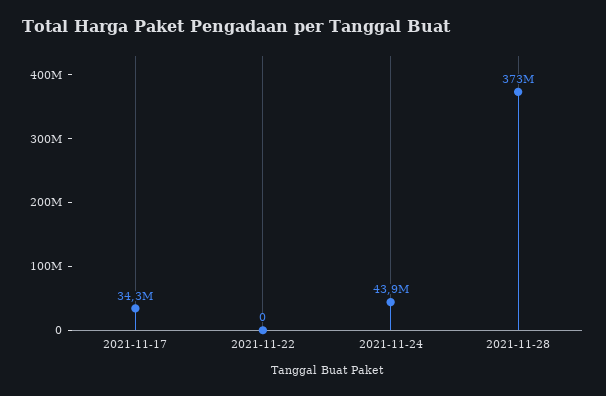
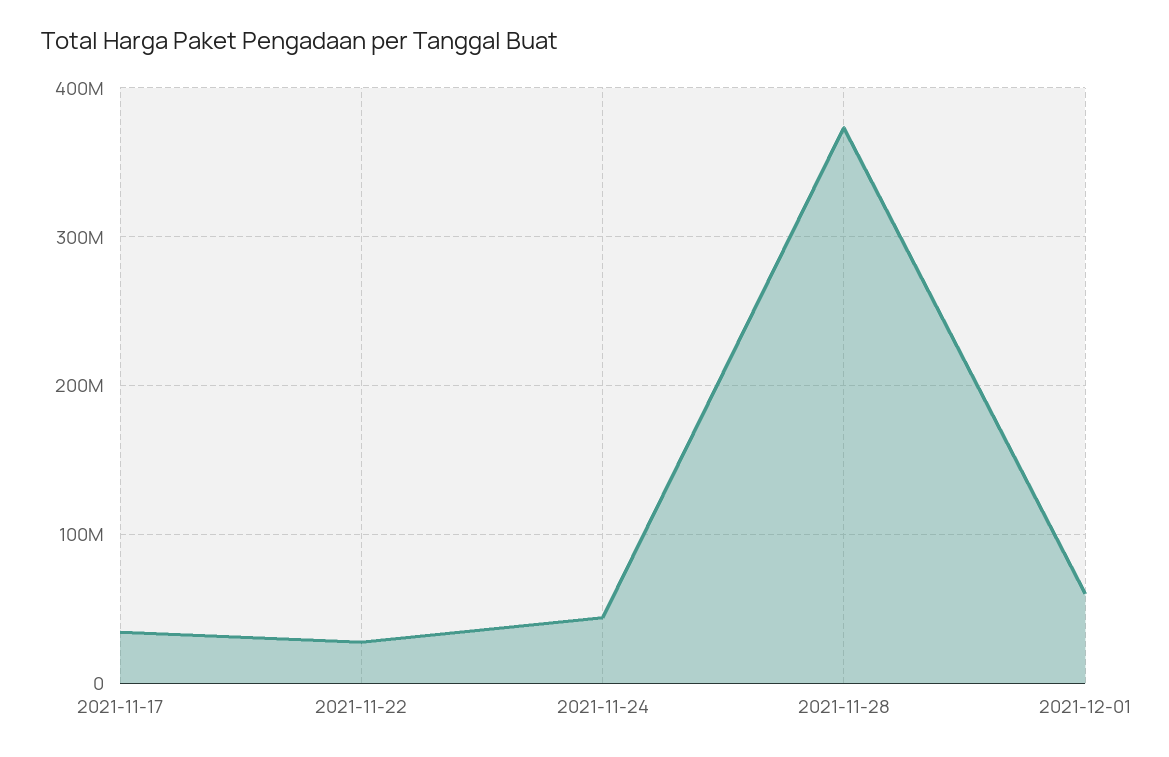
2021-11-22: 0 -> 30000000
2021-12-01: none -> 60000000

